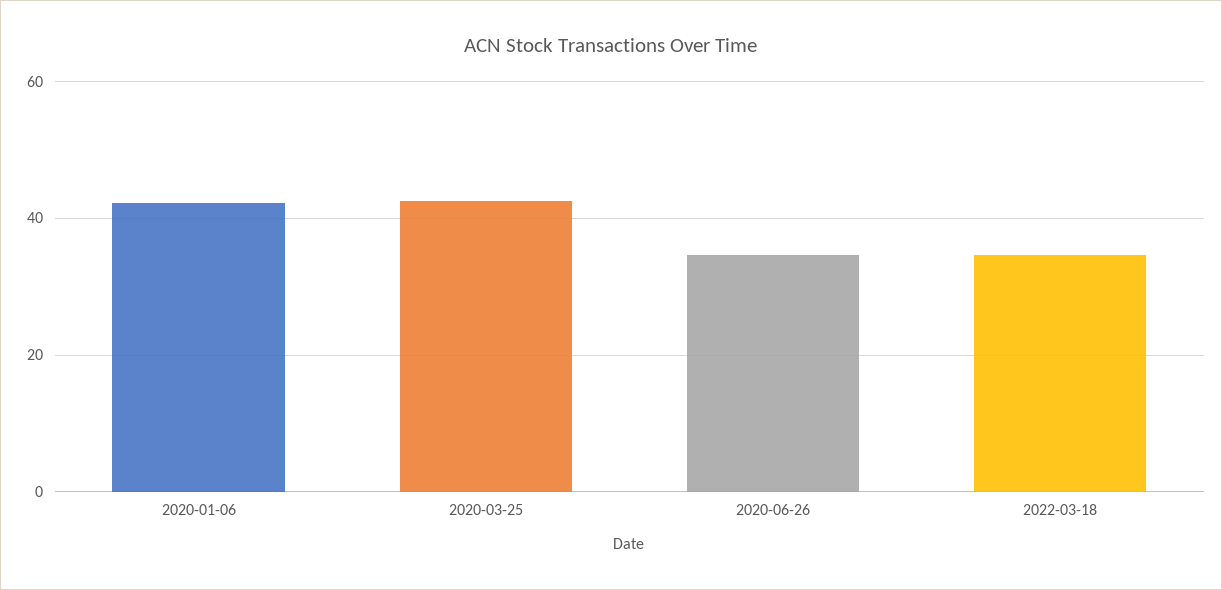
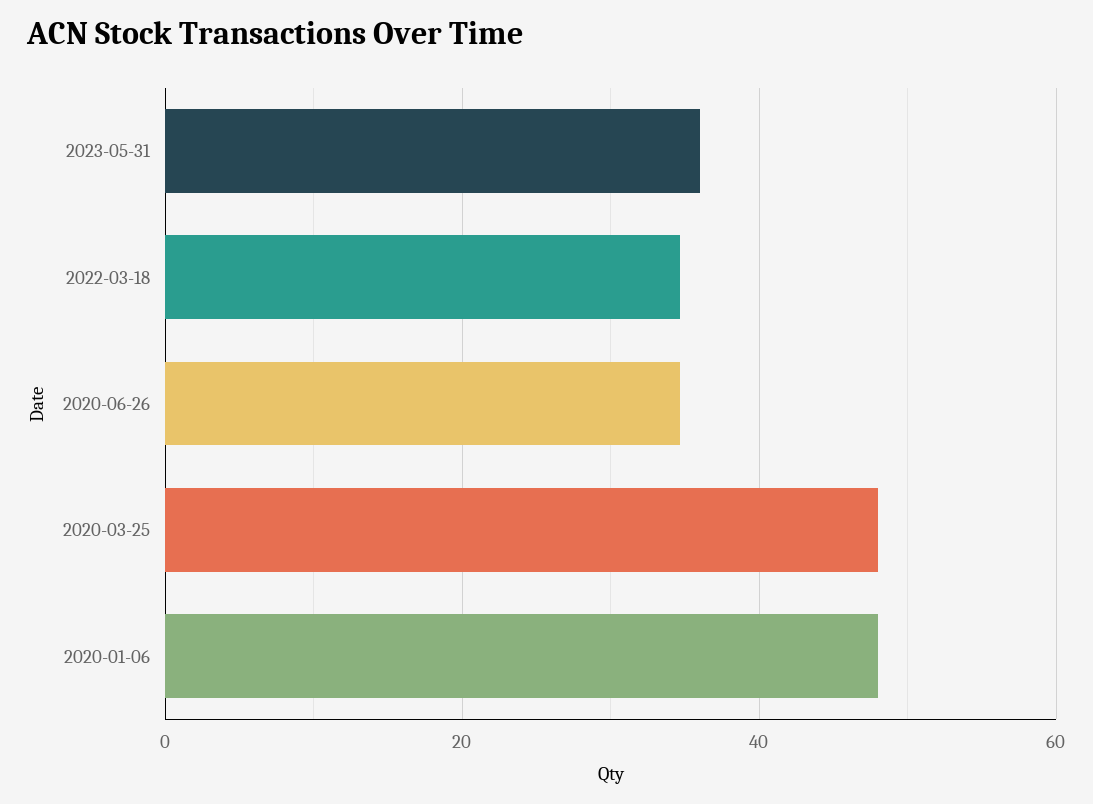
2020-01-06: 42 -> 48
2020-03-25: 42 -> 48
2023-05-31: none -> 36

